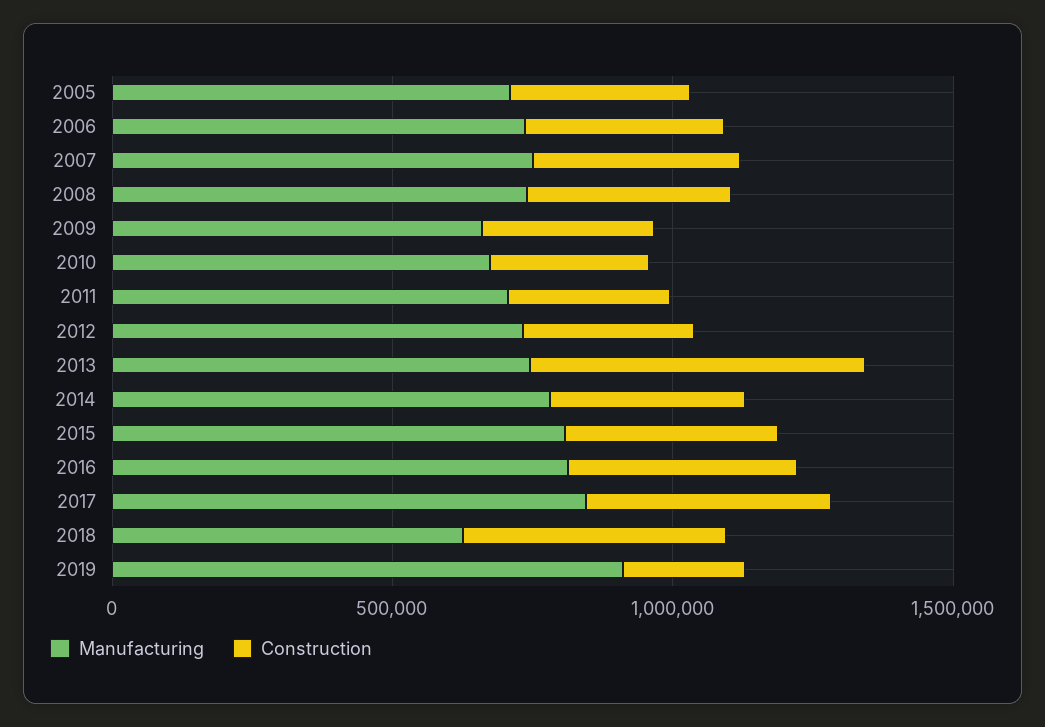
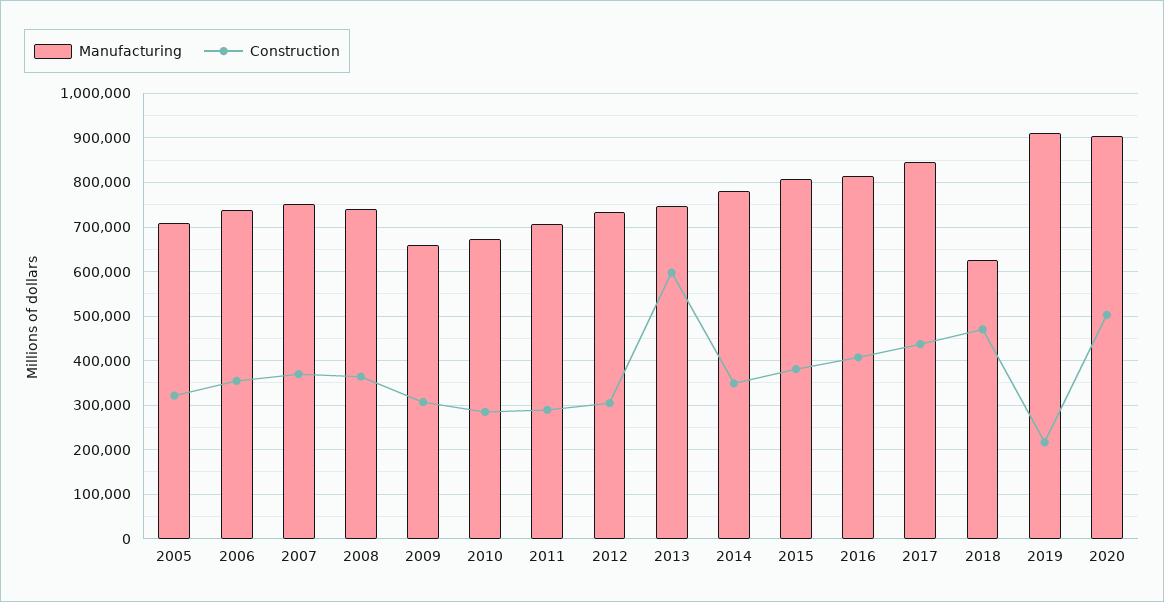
Manufacturing, 2020: none -> 900000
Construction, 2020: none -> 500000

